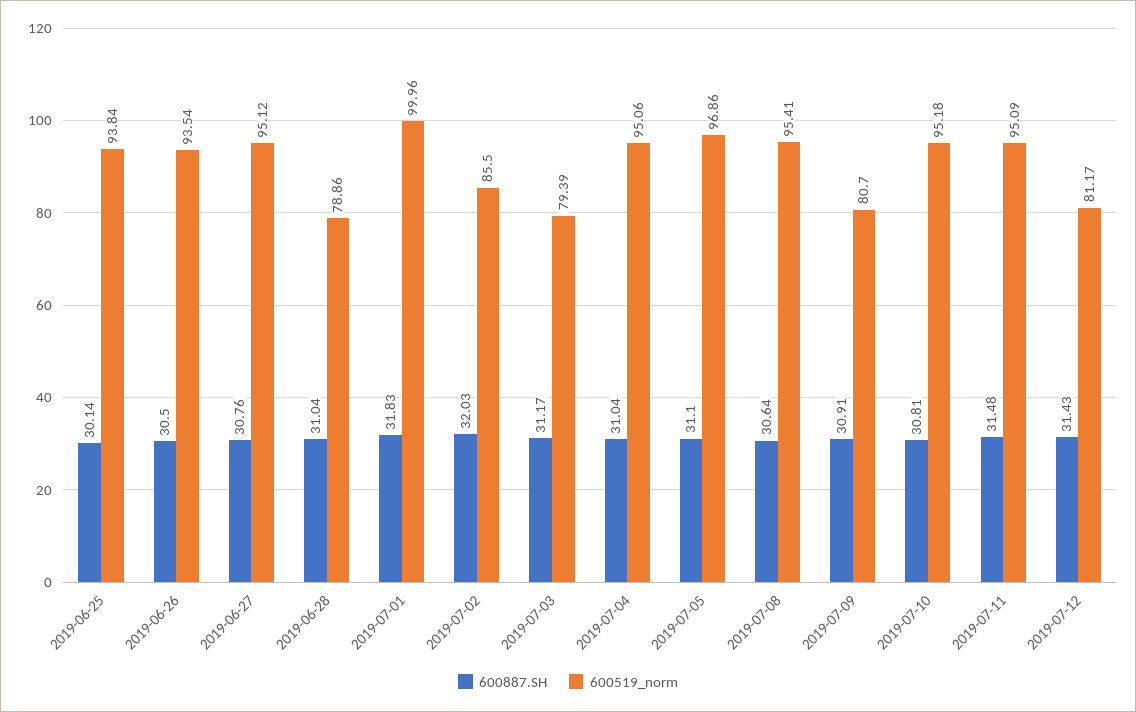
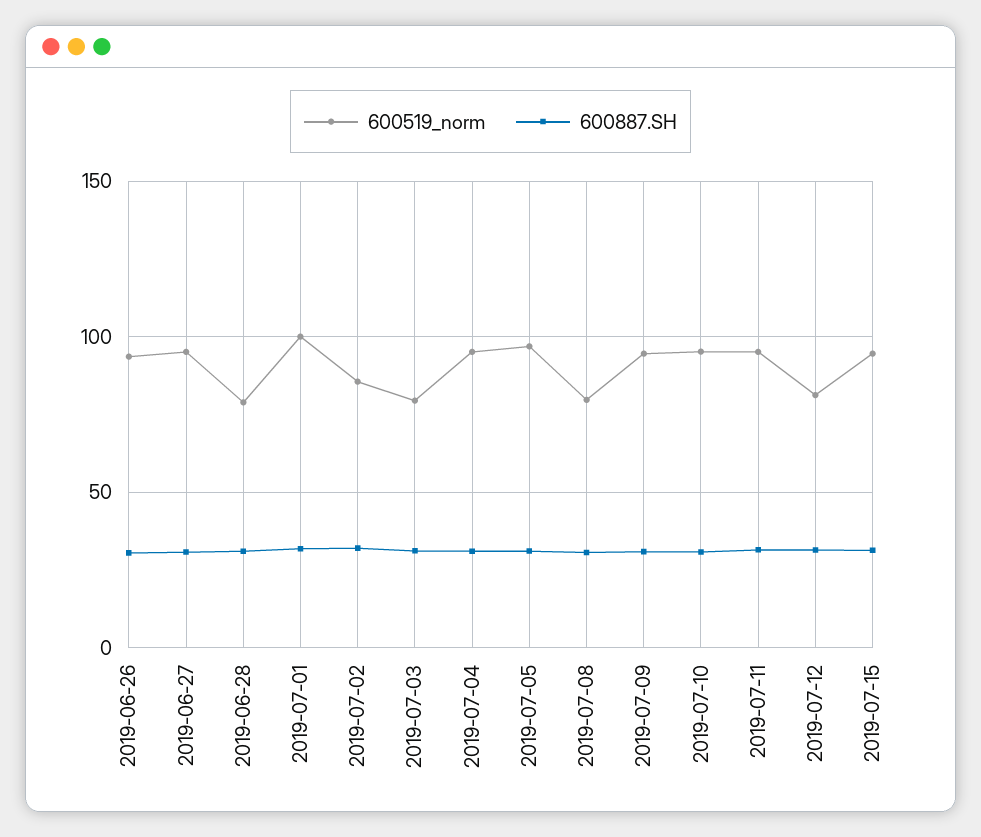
600887.SH, 2019-06-25: 30.14 -> none
600519_norm, 2019-06-25: 93.84 -> none
600519_norm, 2019-07-08: 95.41 -> 80
600519_norm, 2019-07-09: 80.7 -> 95
600519_norm, 2019-07-15: none -> 95
600887.SH, 2019-07-15: none -> 30

